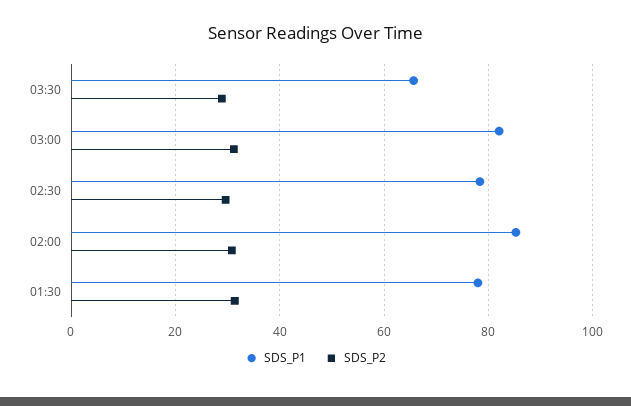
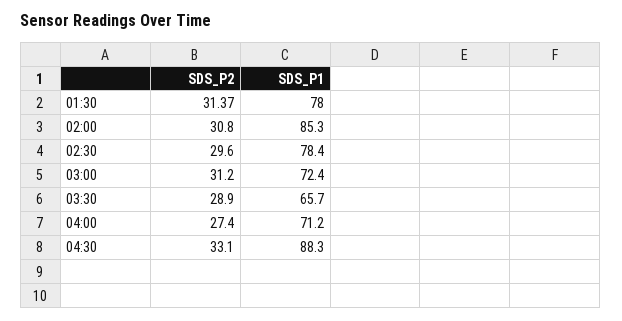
SDS_P1, 03:00: 82 -> 72.4
SDS_P2, 04:00: none -> 27.4
SDS_P1, 04:00: none -> 71.2
SDS_P2, 04:30: none -> 33.1
SDS_P1, 04:30: none -> 88.3

